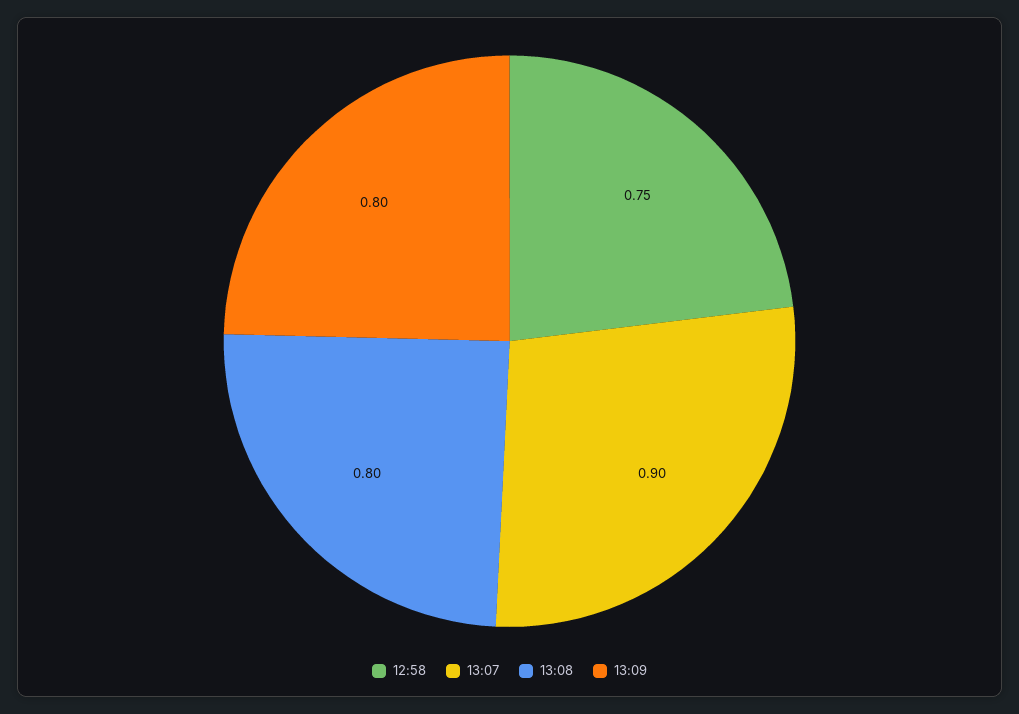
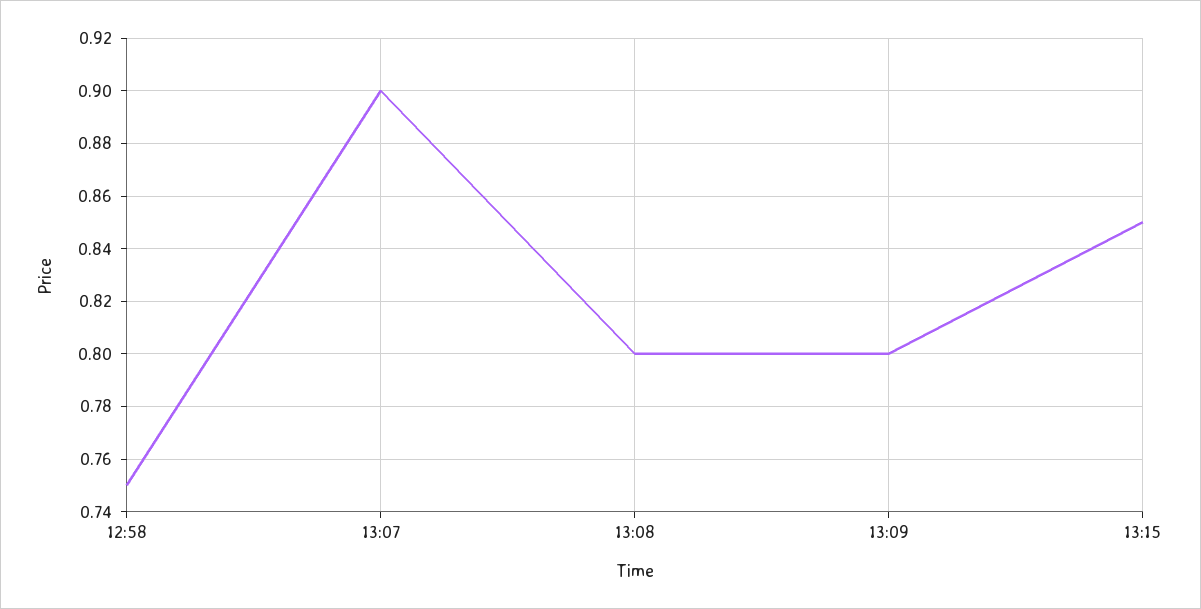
13:15: none -> 0.85

